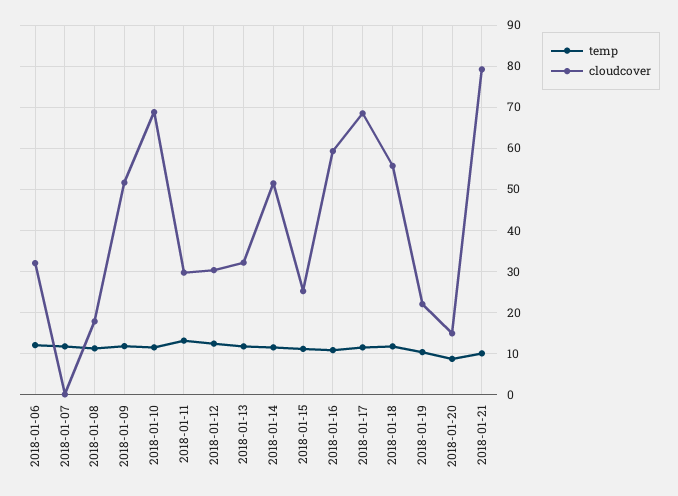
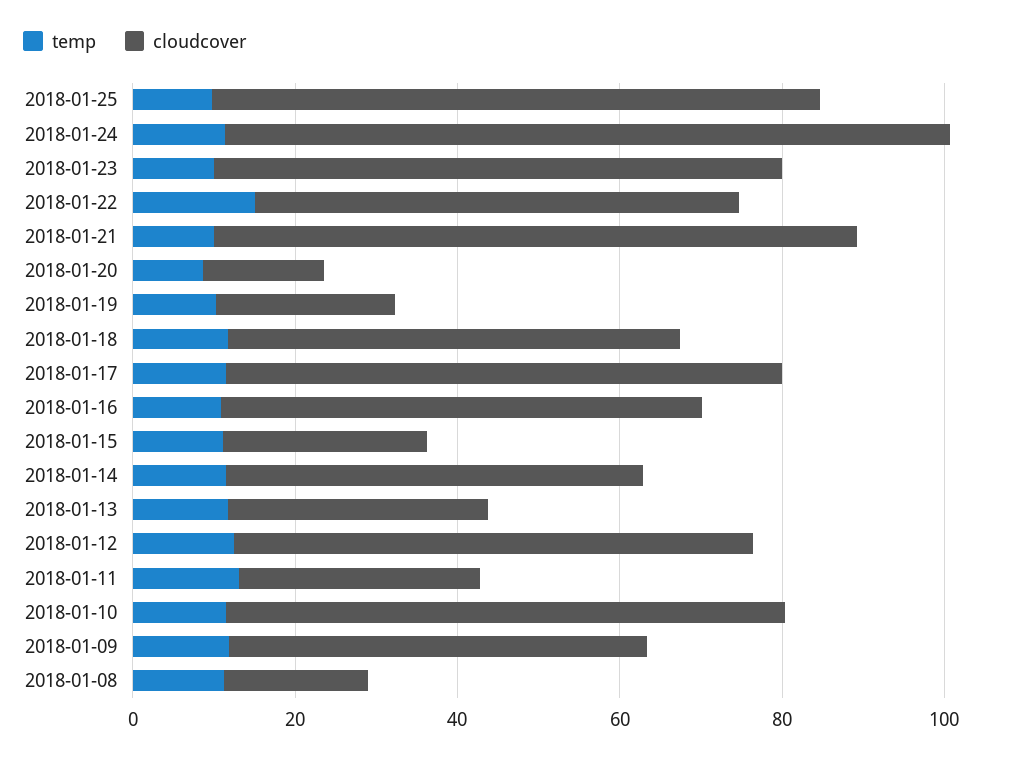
temp, 2018-01-06: 12 -> none
cloudcover, 2018-01-06: 32 -> none
temp, 2018-01-07: 12 -> none
cloudcover, 2018-01-07: 0 -> none
cloudcover, 2018-01-12: 30 -> 65
temp, 2018-01-25: none -> 10
cloudcover, 2018-01-25: none -> 75
temp, 2018-01-24: none -> 10
cloudcover, 2018-01-24: none -> 90
temp, 2018-01-23: none -> 10
cloudcover, 2018-01-23: none -> 70
temp, 2018-01-22: none -> 15
cloudcover, 2018-01-22: none -> 60

